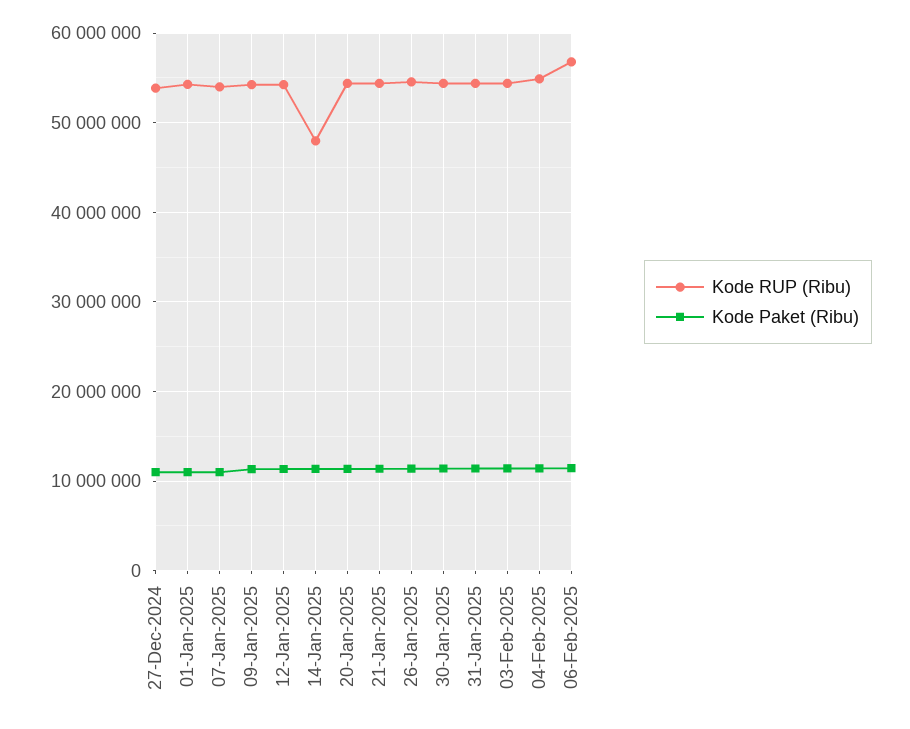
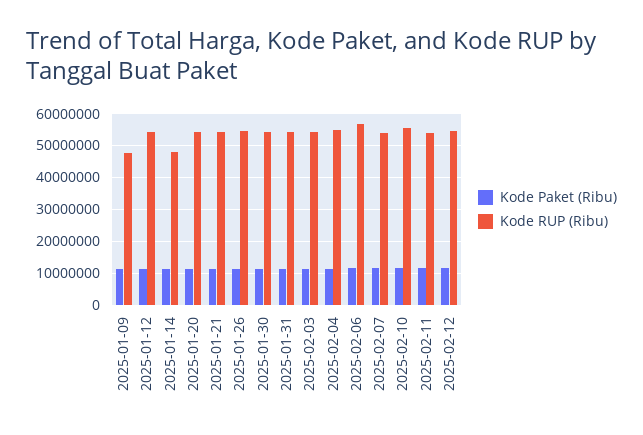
Kode RUP (Ribu), 27-Dec-2024: 54000000 -> none
Kode Paket (Ribu), 27-Dec-2024: 11000000 -> none
Kode RUP (Ribu), 01-Jan-2025: 54000000 -> none
Kode Paket (Ribu), 01-Jan-2025: 11000000 -> none
Kode RUP (Ribu), 07-Jan-2025: 54000000 -> none
Kode Paket (Ribu), 07-Jan-2025: 11000000 -> none
Kode RUP (Ribu), 09-Jan-2025: 54000000 -> 48000000
Kode Paket (Ribu), 2025-02-07: none -> 12000000
Kode RUP (Ribu), 2025-02-07: none -> 54000000
Kode Paket (Ribu), 2025-02-10: none -> 12000000
Kode RUP (Ribu), 2025-02-10: none -> 56000000
Kode Paket (Ribu), 2025-02-11: none -> 12000000
Kode RUP (Ribu), 2025-02-11: none -> 54000000
Kode Paket (Ribu), 2025-02-12: none -> 12000000
Kode RUP (Ribu), 2025-02-12: none -> 54000000

